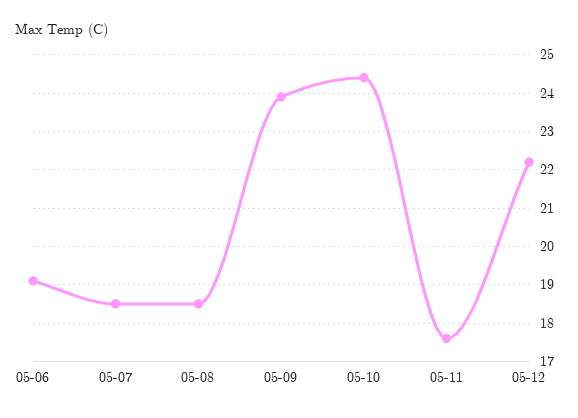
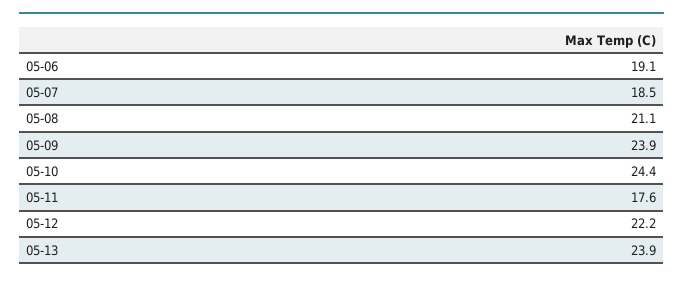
05-08: 18.5 -> 21.1
05-13: none -> 23.9

